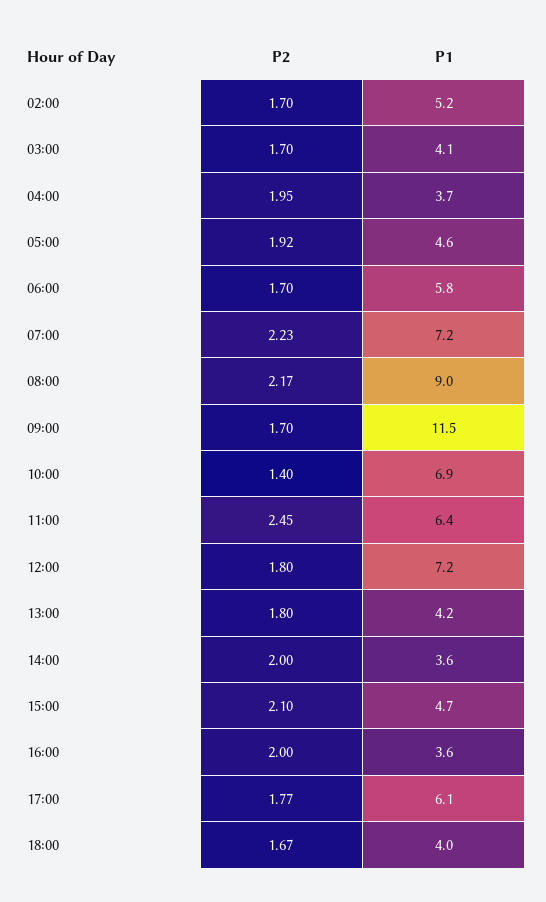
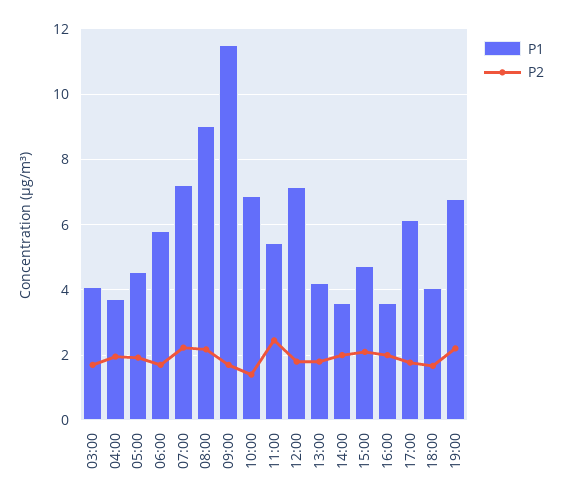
P2, 02:00: 1.7 -> none
P1, 02:00: 5.2 -> none
P1, 11:00: 6.4 -> 5.4
P1, 19:00: none -> 6.8
P2, 19:00: none -> 2.2

